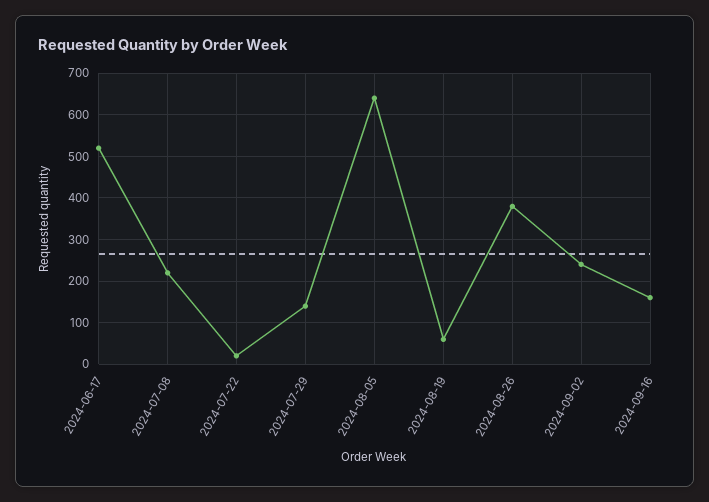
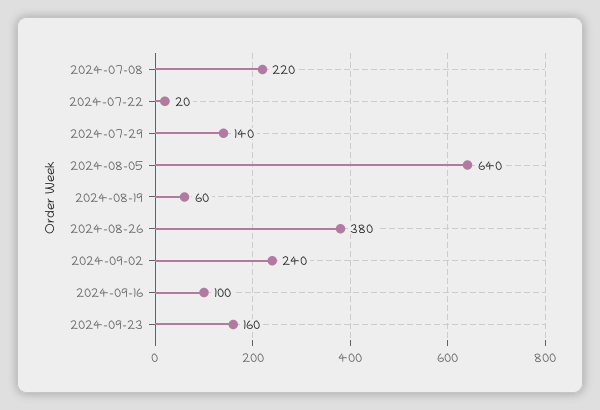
2024-06-17: 520 -> none
2024-09-16: 160 -> 100
2024-09-23: none -> 160

